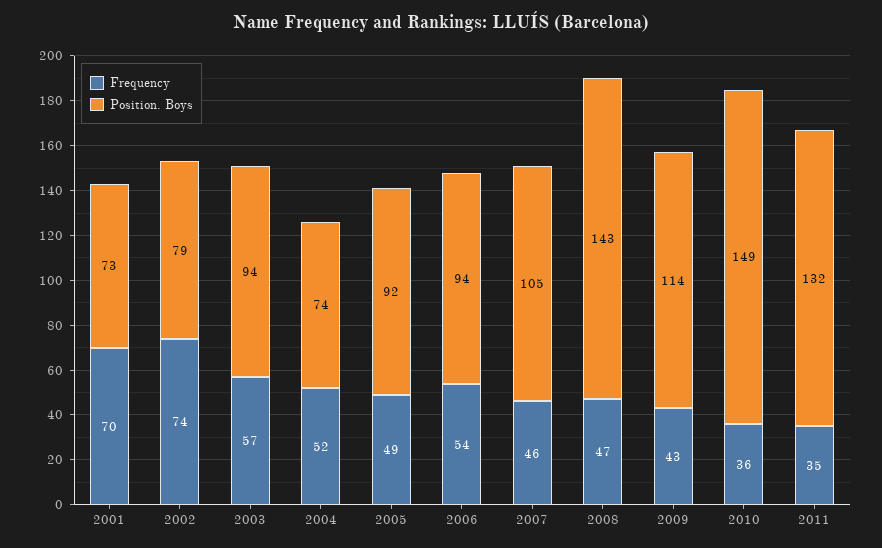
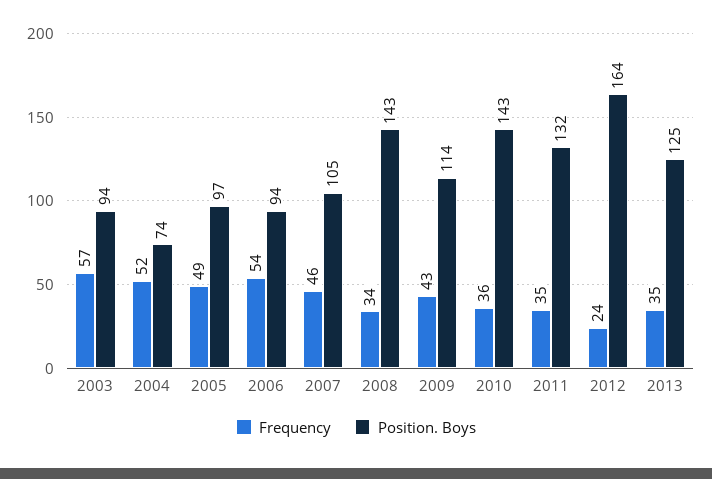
Frequency, 2001: 70 -> none
Position. Boys, 2001: 73 -> none
Frequency, 2002: 74 -> none
Position. Boys, 2002: 79 -> none
Position. Boys, 2005: 92 -> 97
Frequency, 2008: 47 -> 34
Position. Boys, 2010: 149 -> 143
Frequency, 2012: none -> 24
Position. Boys, 2012: none -> 164
Frequency, 2013: none -> 35
Position. Boys, 2013: none -> 125

